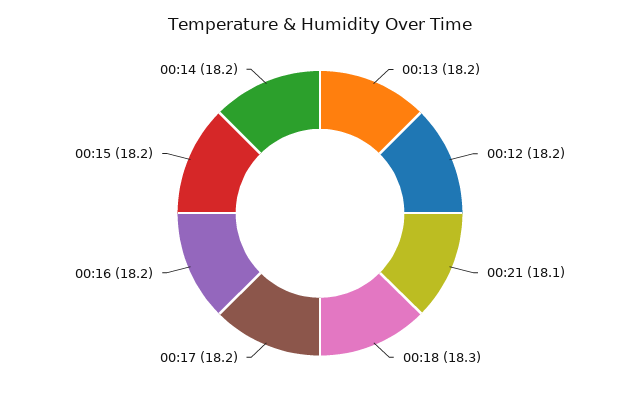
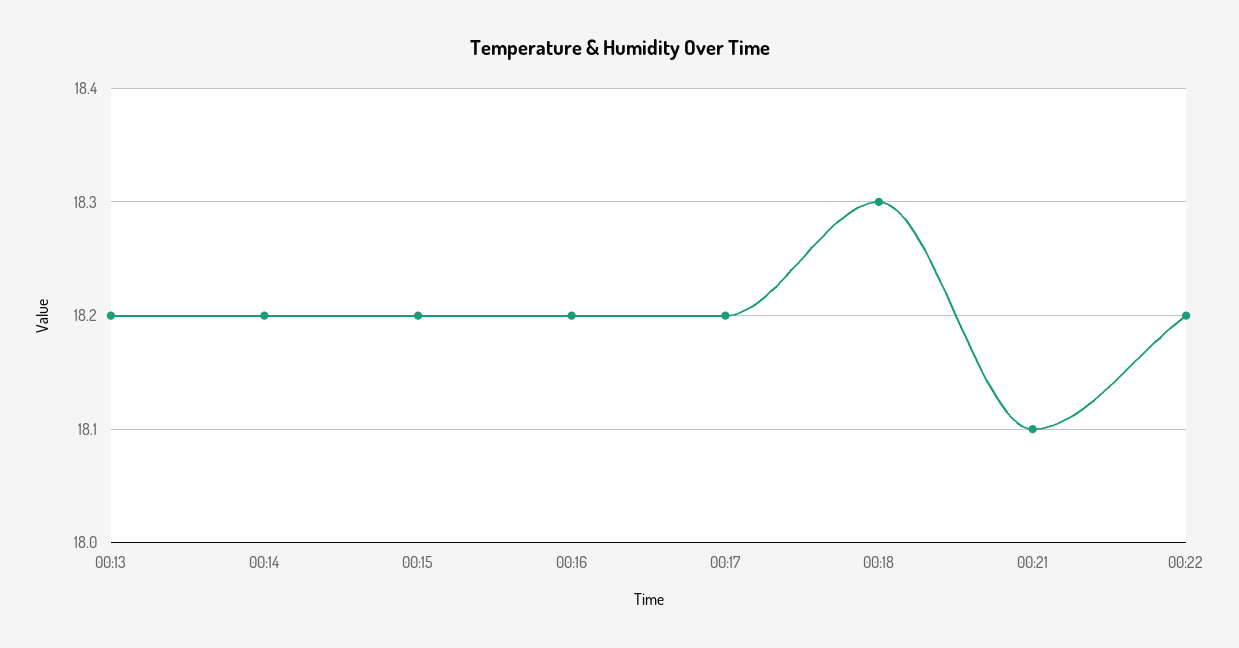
00:12: 18.2 -> none
00:22: none -> 18.2

